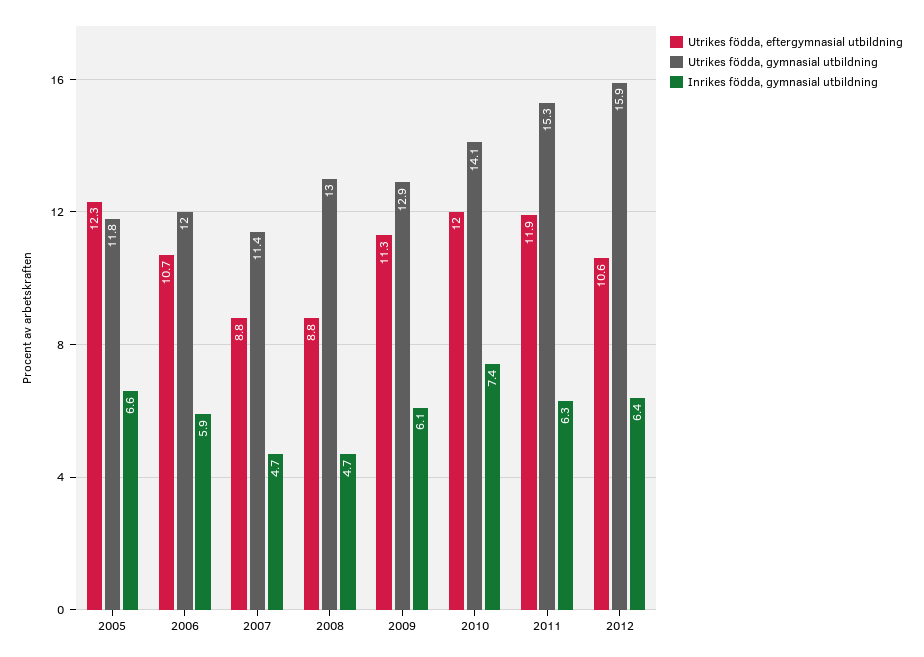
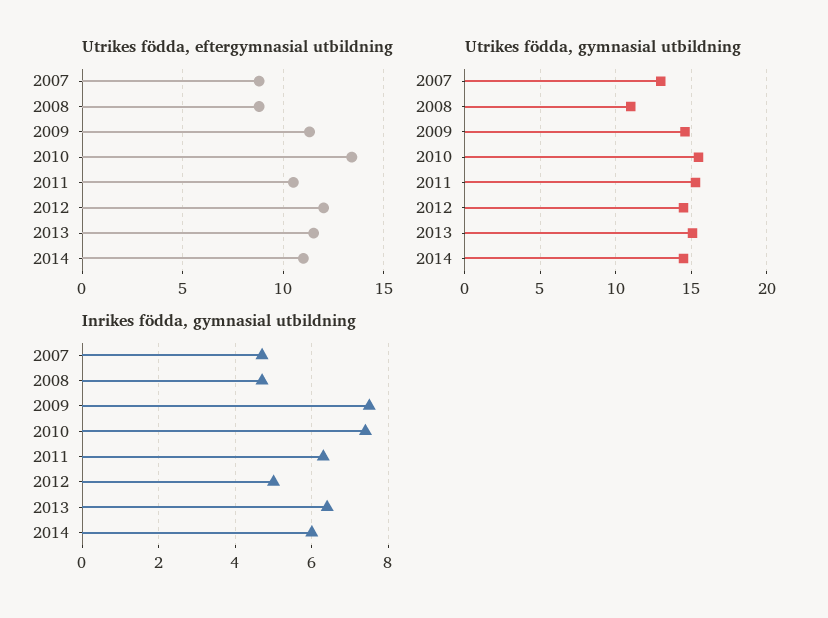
Utrikes födda, eftergymnasial utbildning, 2005: 12.3 -> none
Utrikes födda, gymnasial utbildning, 2005: 11.8 -> none
Inrikes födda, gymnasial utbildning, 2005: 6.6 -> none
Utrikes födda, eftergymnasial utbildning, 2006: 10.7 -> none
Utrikes födda, gymnasial utbildning, 2006: 12 -> none
Inrikes födda, gymnasial utbildning, 2006: 5.9 -> none
Utrikes födda, gymnasial utbildning, 2007: 11.4 -> 13
Utrikes födda, gymnasial utbildning, 2008: 13 -> 11
Utrikes födda, gymnasial utbildning, 2009: 12.9 -> 14.5
Inrikes födda, gymnasial utbildning, 2009: 6.1 -> 7.5
Utrikes födda, eftergymnasial utbildning, 2010: 12 -> 13.5
Utrikes födda, gymnasial utbildning, 2010: 14.1 -> 15.5
Utrikes födda, eftergymnasial utbildning, 2011: 11.9 -> 10.5
Utrikes födda, eftergymnasial utbildning, 2012: 10.6 -> 12
Utrikes födda, gymnasial utbildning, 2012: 15.9 -> 14.5
Inrikes födda, gymnasial utbildning, 2012: 6.4 -> 5
Utrikes födda, eftergymnasial utbildning, 2013: none -> 11.5
Utrikes födda, eftergymnasial utbildning, 2014: none -> 11
Utrikes födda, gymnasial utbildning, 2013: none -> 15
Utrikes födda, gymnasial utbildning, 2014: none -> 14.5
Inrikes födda, gymnasial utbildning, 2013: none -> 6.5
Inrikes födda, gymnasial utbildning, 2014: none -> 6

